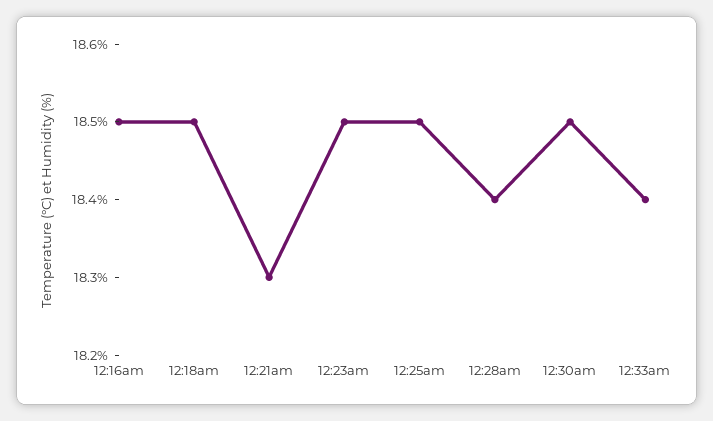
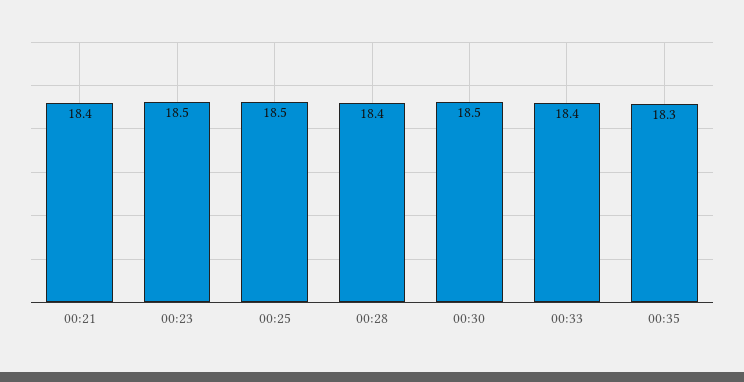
12:16am: 18.5 -> none
12:18am: 18.5 -> none
12:21am: 18.3 -> 18.4
00:35: none -> 18.3

